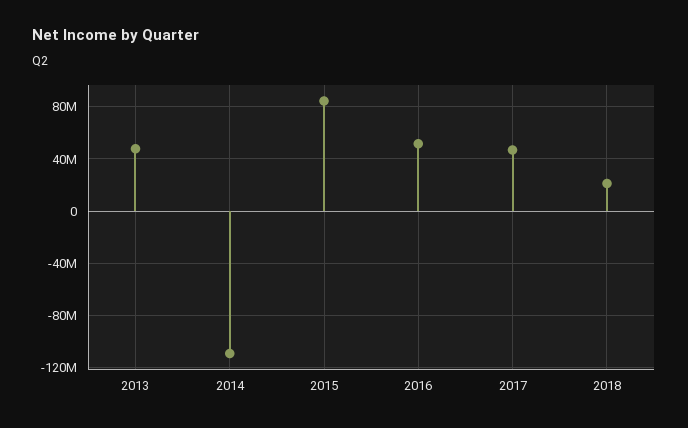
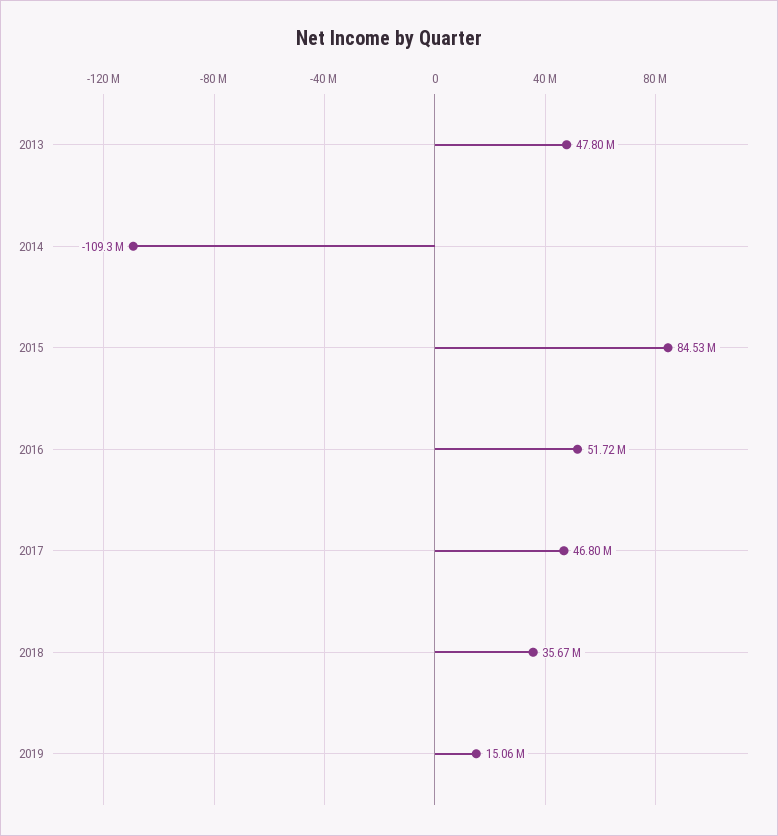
2018: 20000000 -> 35670000
2019: none -> 15060000

